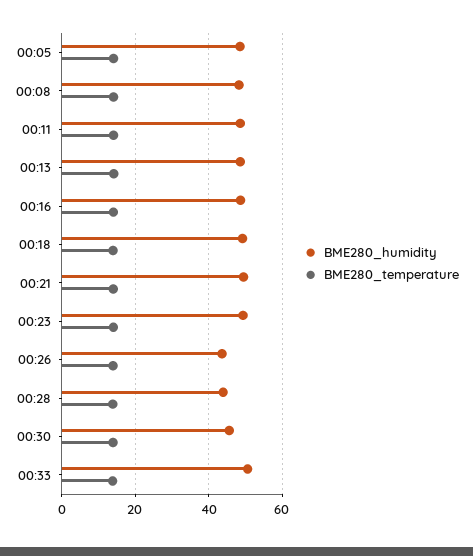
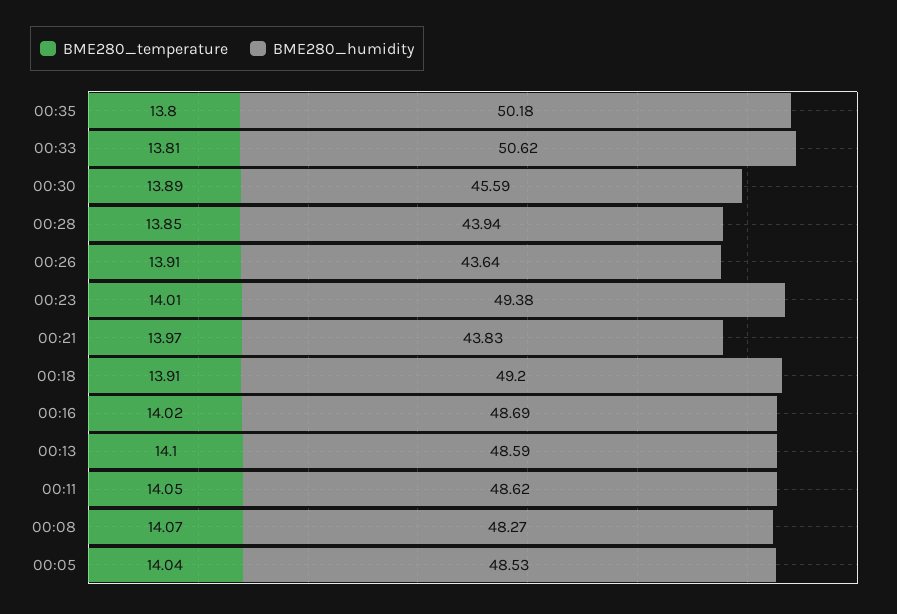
BME280_humidity, 00:21: 50 -> 43.83
BME280_temperature, 00:35: none -> 13.8
BME280_humidity, 00:35: none -> 50.18

